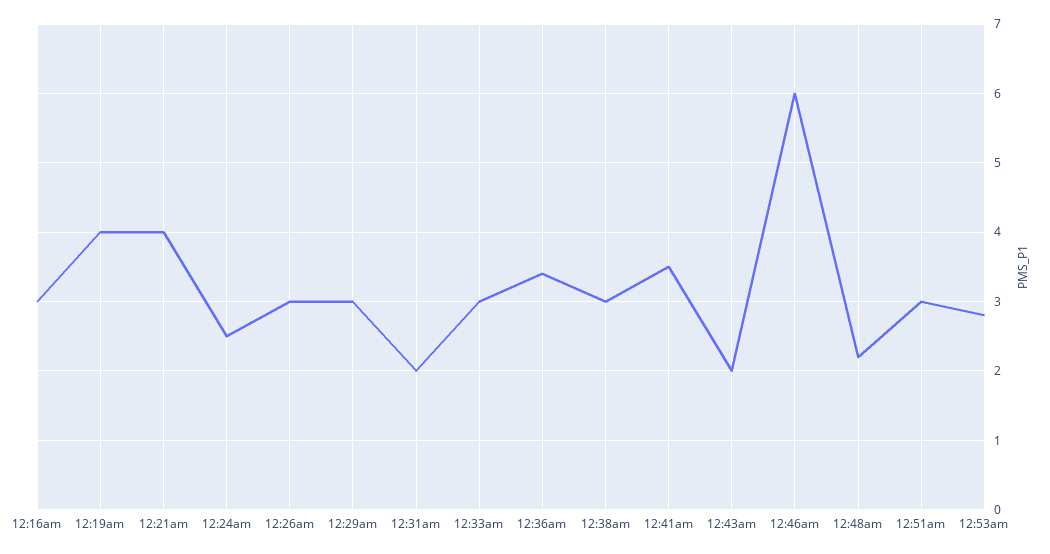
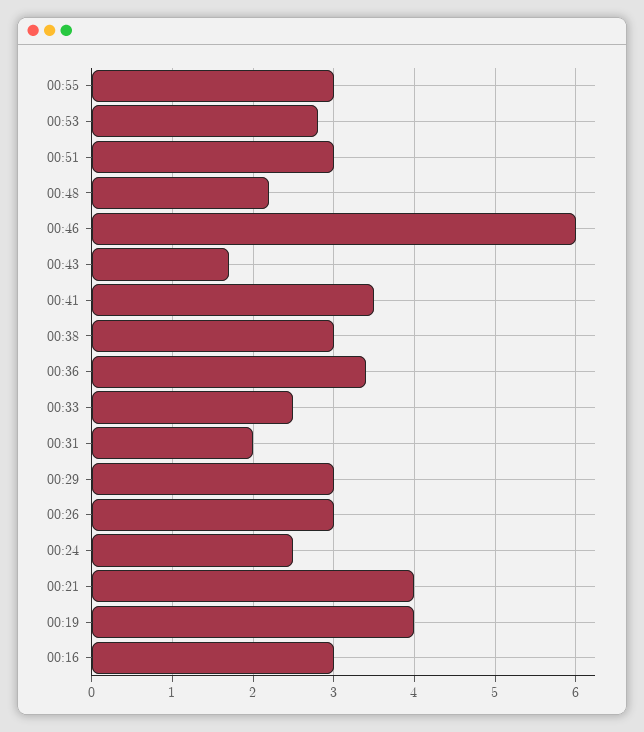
12:33am: 3 -> 2.5
12:43am: 2 -> 1.7
00:55: none -> 3

